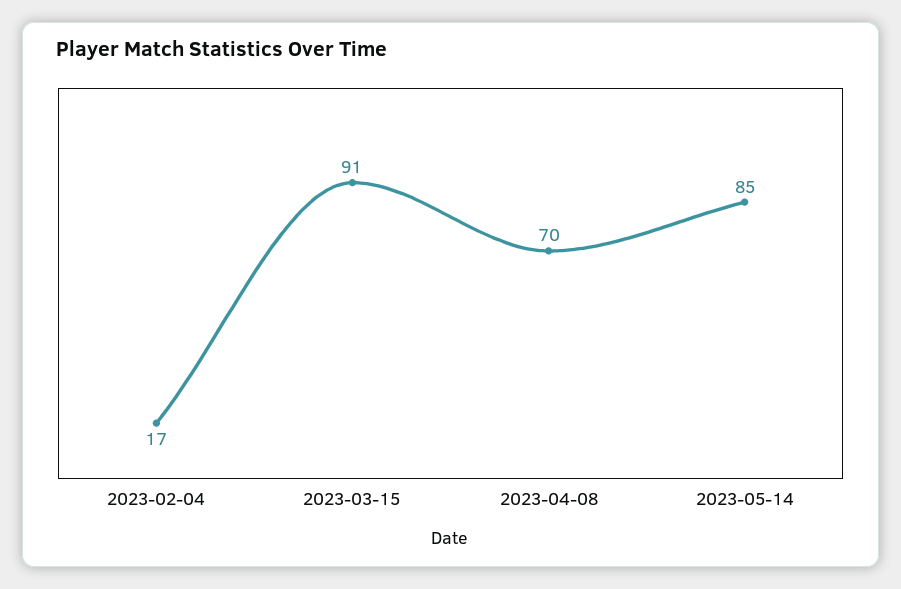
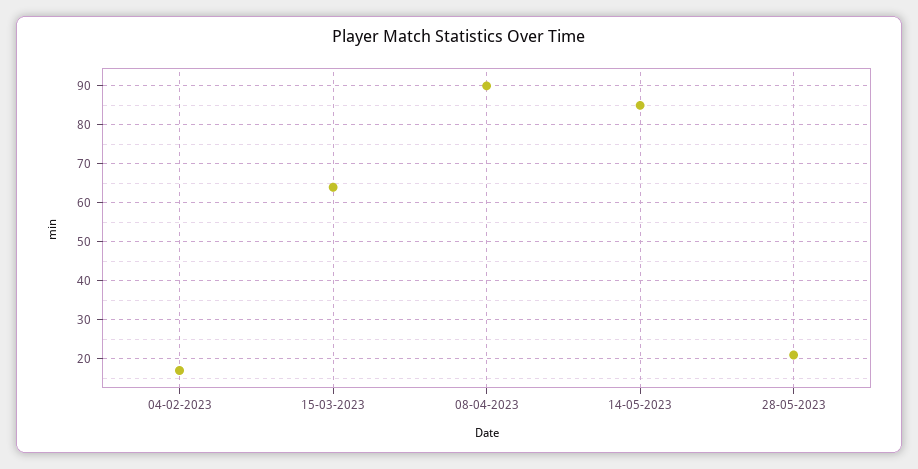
2023-03-15: 91 -> 65
2023-04-08: 70 -> 90
28-05-2023: none -> 20

